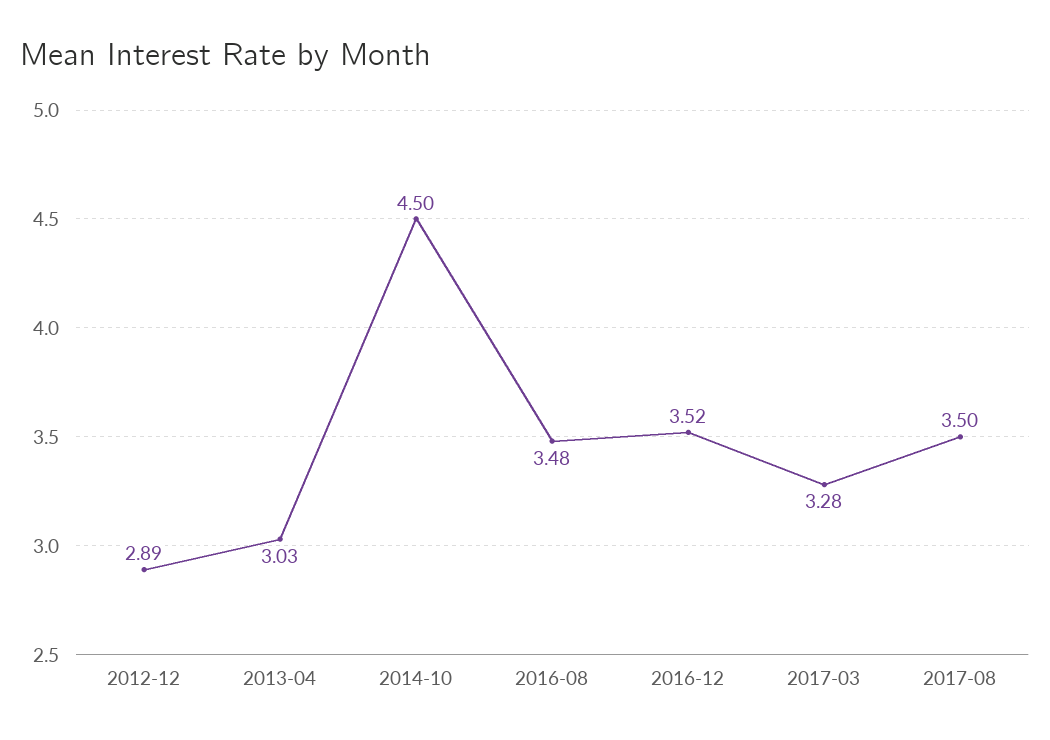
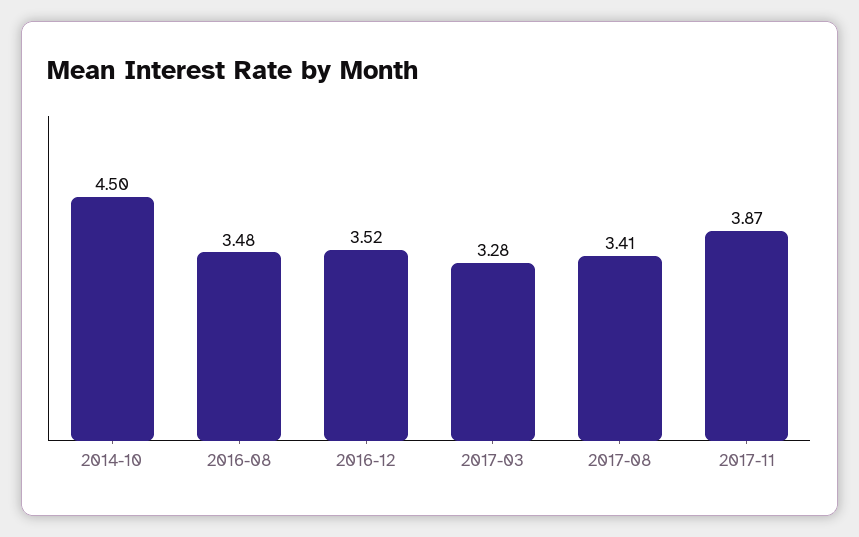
2012-12: 2.89 -> none
2013-04: 3.03 -> none
2017-08: 3.5 -> 3.41
2017-11: none -> 3.87

